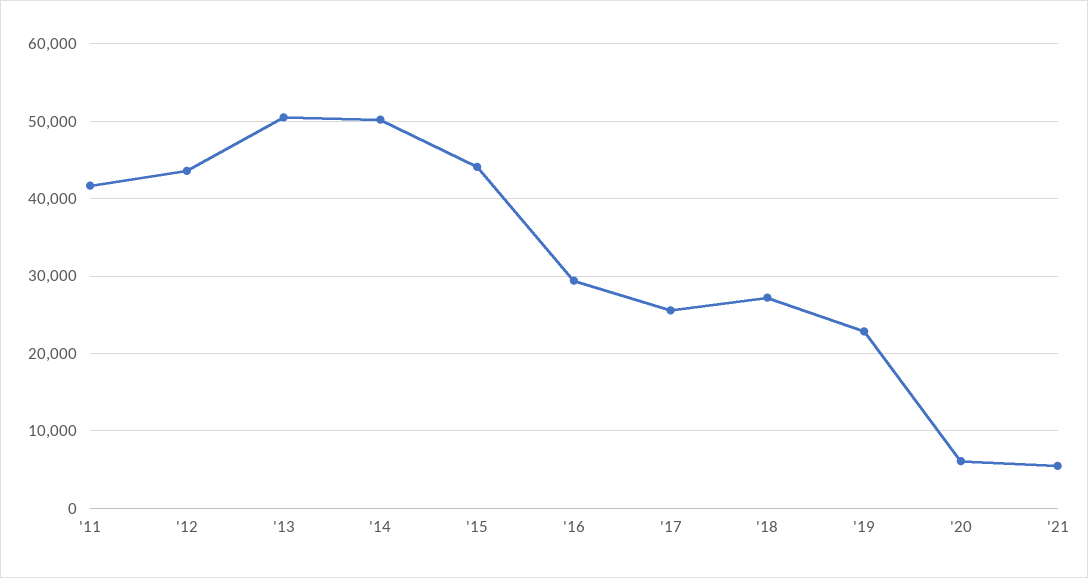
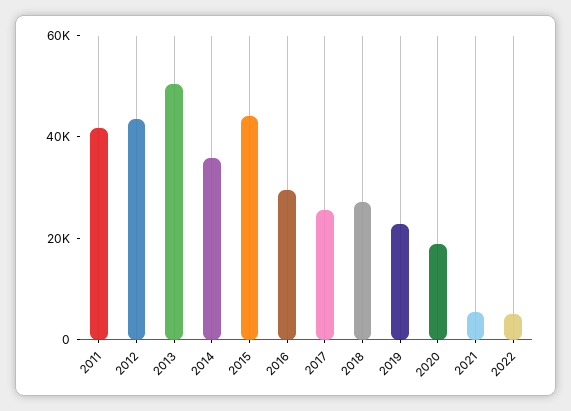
'14: 50000 -> 35000
'20: 6000 -> 20000
2022: none -> 5000

